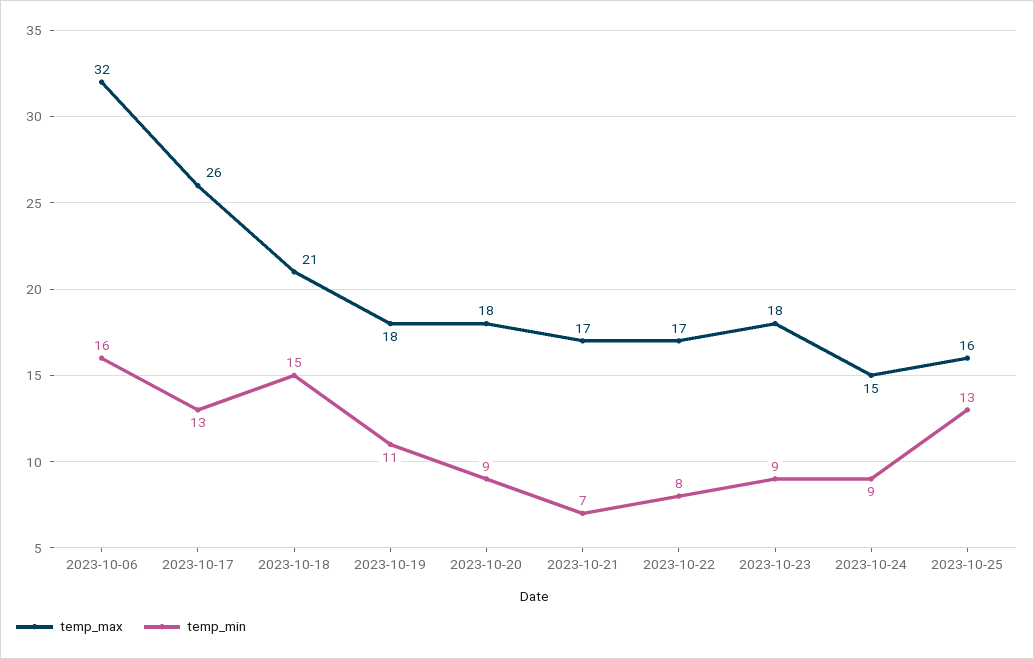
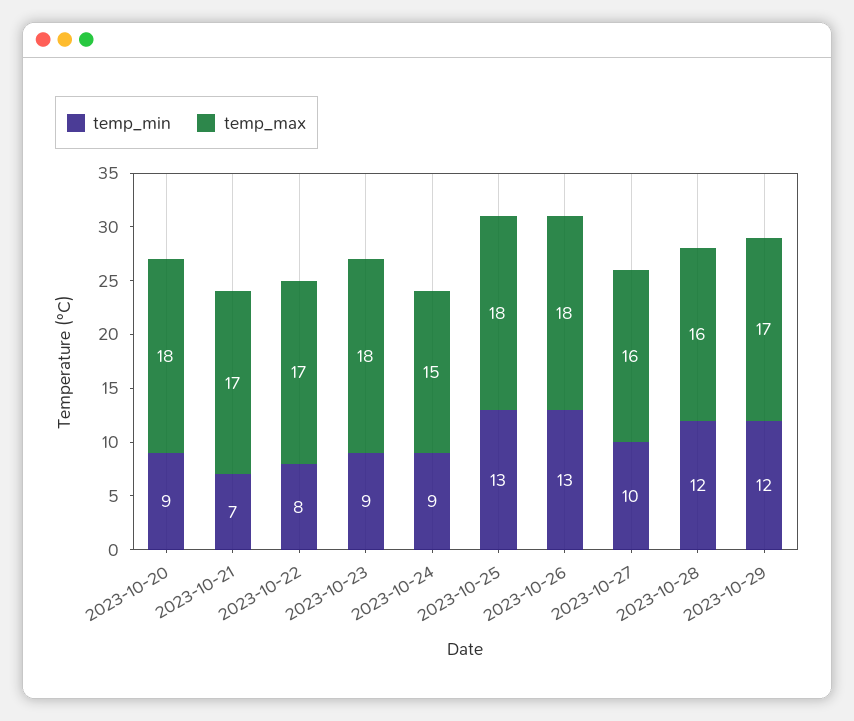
temp_max, 2023-10-06: 32 -> none
temp_min, 2023-10-06: 16 -> none
temp_max, 2023-10-17: 26 -> none
temp_min, 2023-10-17: 13 -> none
temp_max, 2023-10-18: 21 -> none
temp_min, 2023-10-18: 15 -> none
temp_max, 2023-10-19: 18 -> none
temp_min, 2023-10-19: 11 -> none
temp_max, 2023-10-25: 16 -> 18
temp_min, 2023-10-26: none -> 13
temp_max, 2023-10-26: none -> 18
temp_min, 2023-10-27: none -> 10
temp_max, 2023-10-27: none -> 16
temp_min, 2023-10-28: none -> 12
temp_max, 2023-10-28: none -> 16
temp_min, 2023-10-29: none -> 12
temp_max, 2023-10-29: none -> 17

